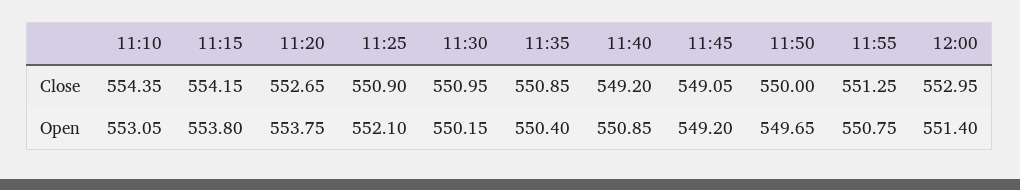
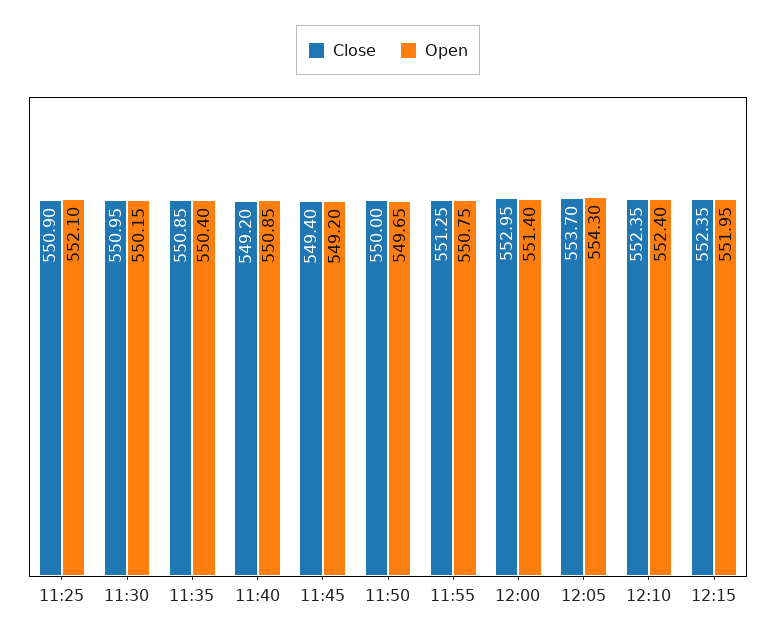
Close, 11:10: 554.35 -> none
Close, 11:15: 554.15 -> none
Close, 11:20: 552.65 -> none
Close, 11:45: 549.05 -> 549.4
Open, 11:10: 553.05 -> none
Open, 11:15: 553.8 -> none
Open, 11:20: 553.75 -> none
Close, 12:05: none -> 553.7
Open, 12:05: none -> 554.3
Close, 12:10: none -> 552.35
Open, 12:10: none -> 552.4
Close, 12:15: none -> 552.35
Open, 12:15: none -> 551.95

